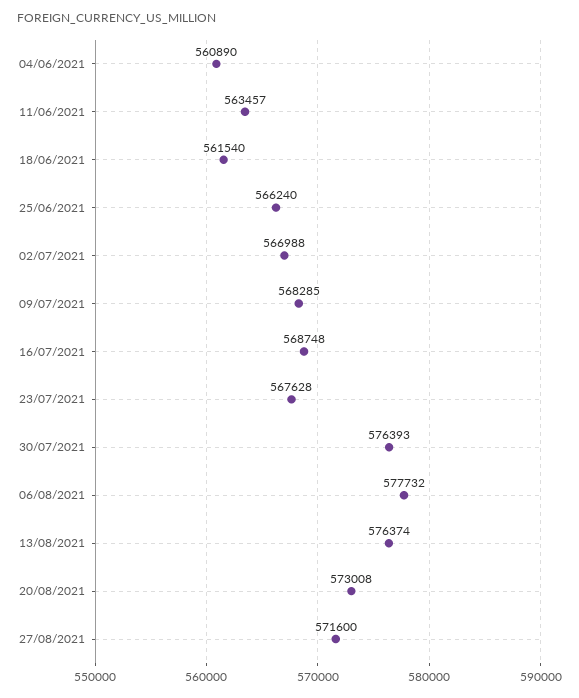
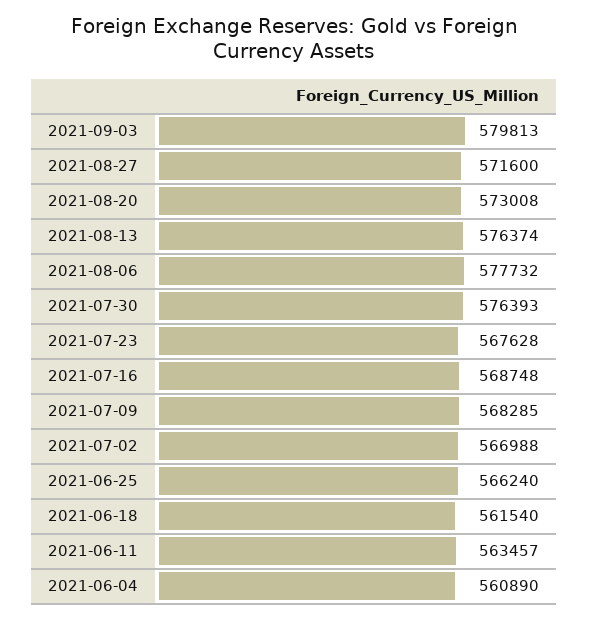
2021-09-03: none -> 579813

